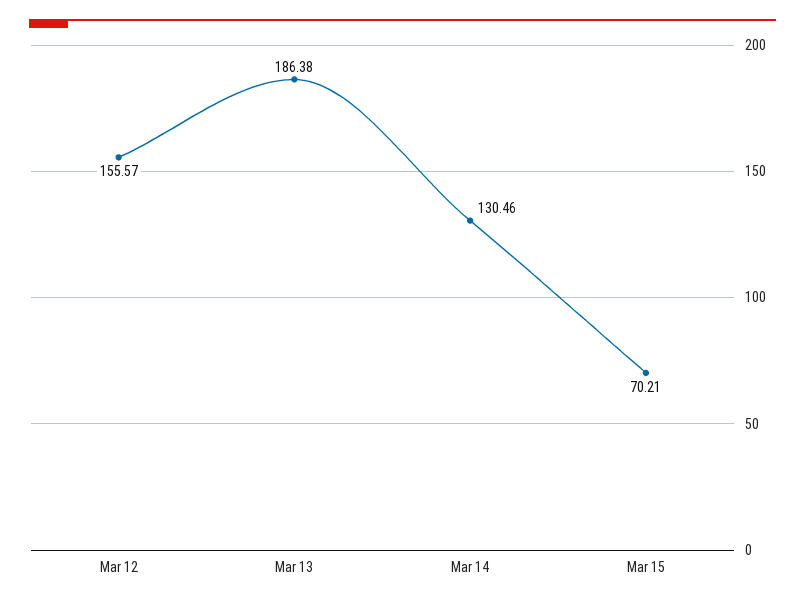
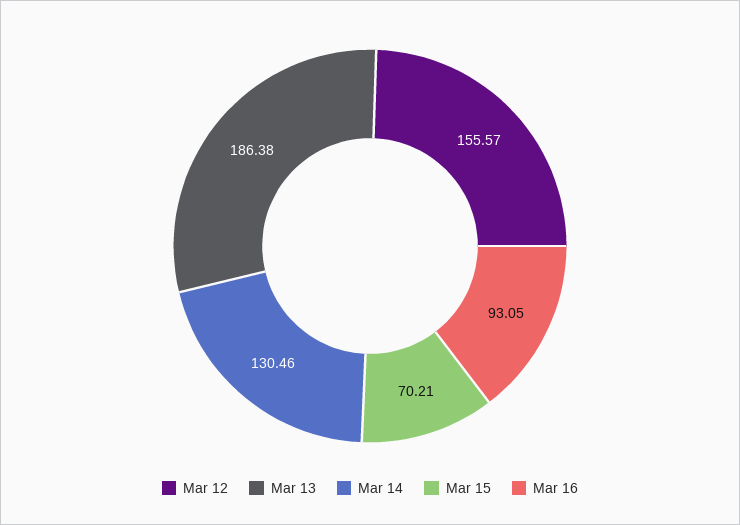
Mar 16: none -> 93.05

